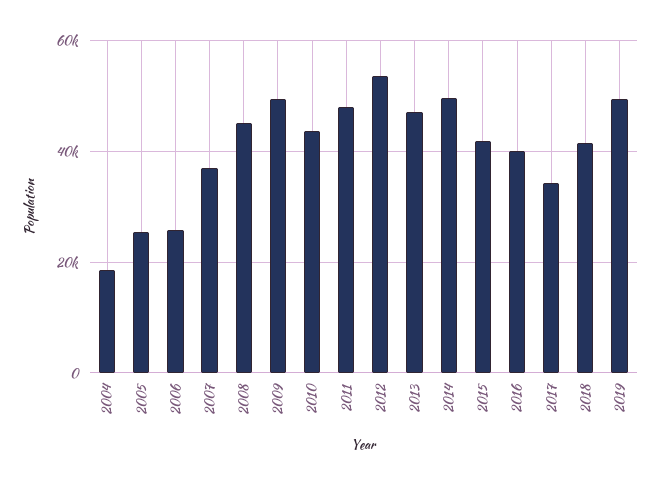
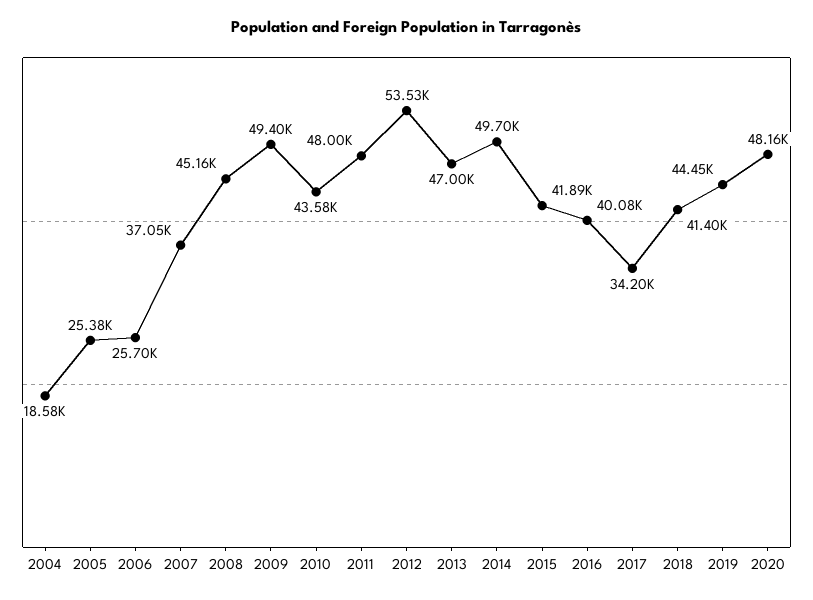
2019: 50000 -> 44450
2020: none -> 48160

